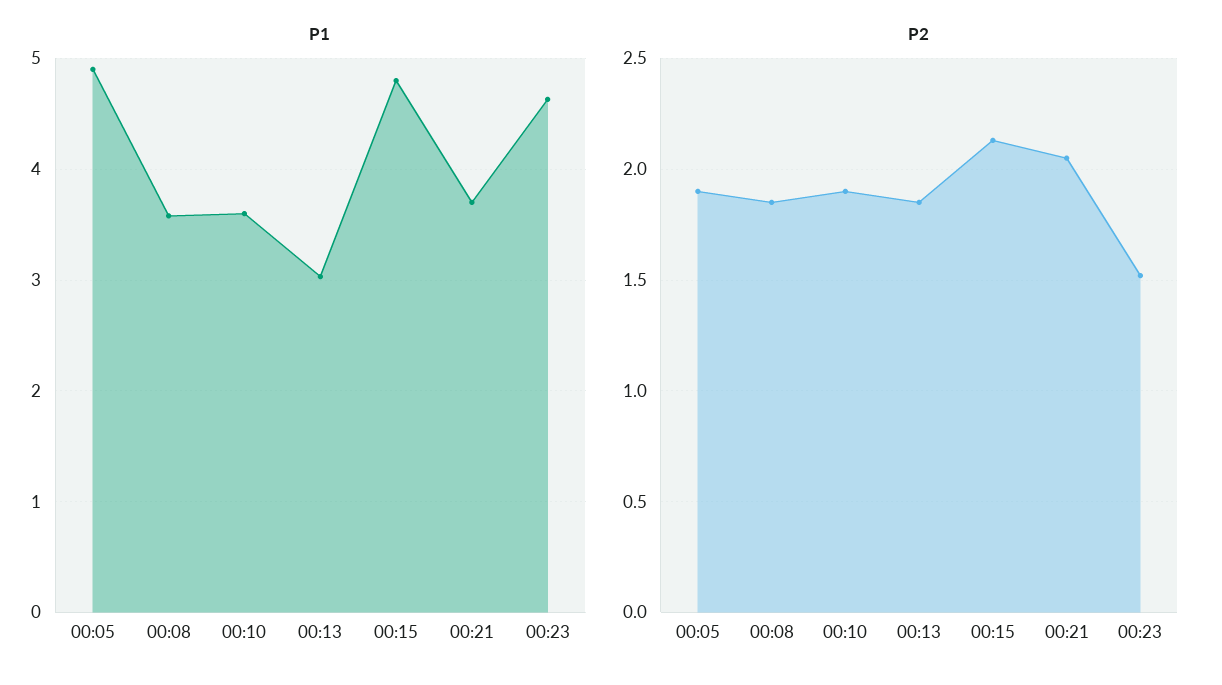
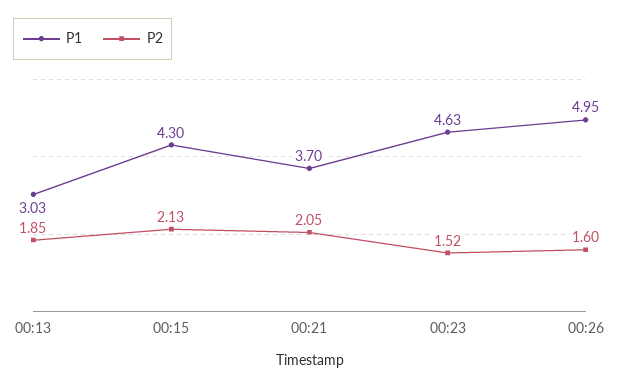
P1, 00:05: 4.9 -> none
P1, 00:08: 3.6 -> none
P1, 00:10: 3.6 -> none
P1, 00:15: 4.8 -> 4.3
P2, 00:05: 1.9 -> none
P2, 00:08: 1.85 -> none
P2, 00:10: 1.9 -> none
P1, 00:26: none -> 4.95
P2, 00:26: none -> 1.6

